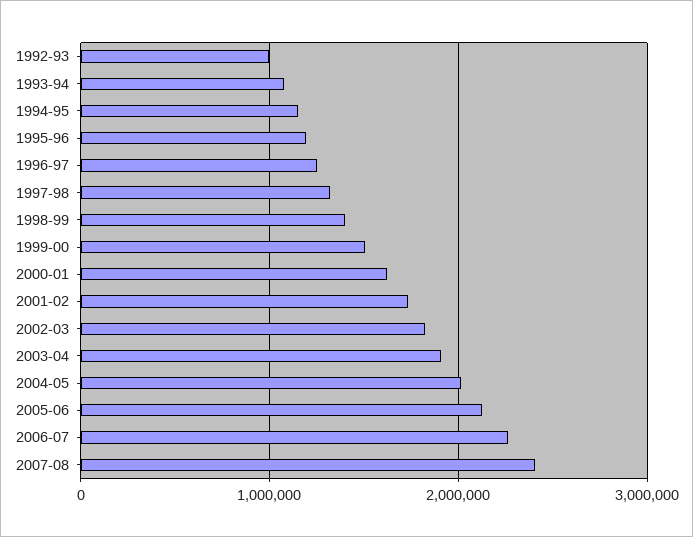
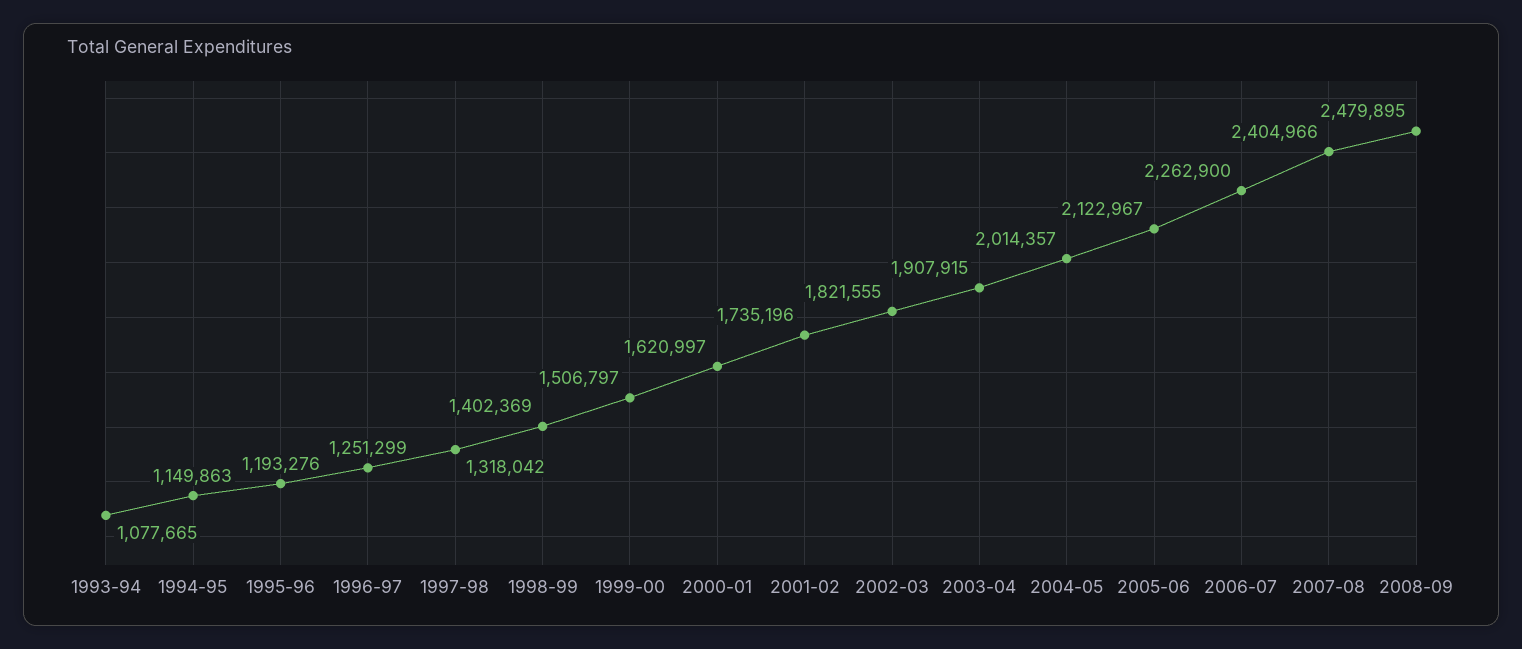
1992-93: 1000000 -> none
2008-09: none -> 2479895

